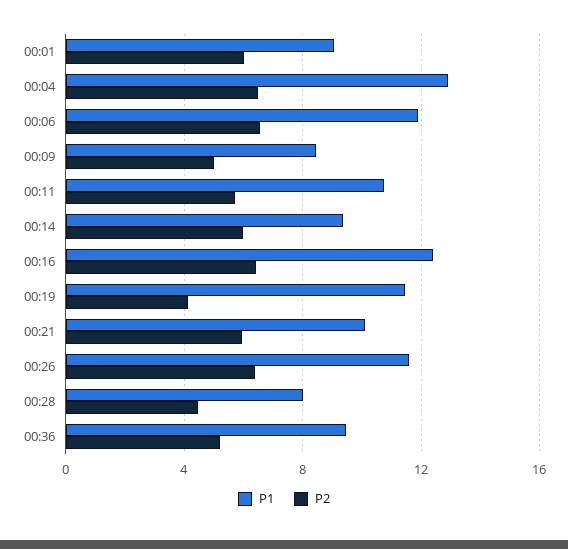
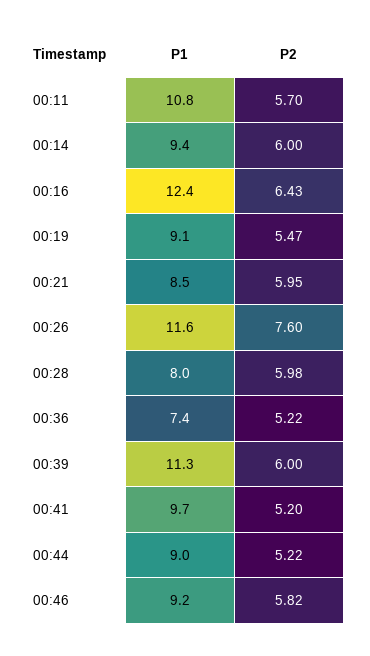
P1, 00:01: 9 -> none
P2, 00:01: 6 -> none
P1, 00:04: 13 -> none
P2, 00:04: 6.5 -> none
P1, 00:06: 12 -> none
P2, 00:06: 6.5 -> none
P1, 00:09: 8.5 -> none
P2, 00:09: 5 -> none
P1, 00:19: 11.5 -> 9.1
P2, 00:19: 4 -> 5.47
P1, 00:21: 10 -> 8.5
P2, 00:26: 6.5 -> 7.6
P2, 00:28: 4.5 -> 5.98
P1, 00:36: 9.5 -> 7.4
P1, 00:39: none -> 11.3
P2, 00:39: none -> 6
P1, 00:41: none -> 9.7
P2, 00:41: none -> 5.2
P1, 00:44: none -> 9
P2, 00:44: none -> 5.22
P1, 00:46: none -> 9.2
P2, 00:46: none -> 5.82

